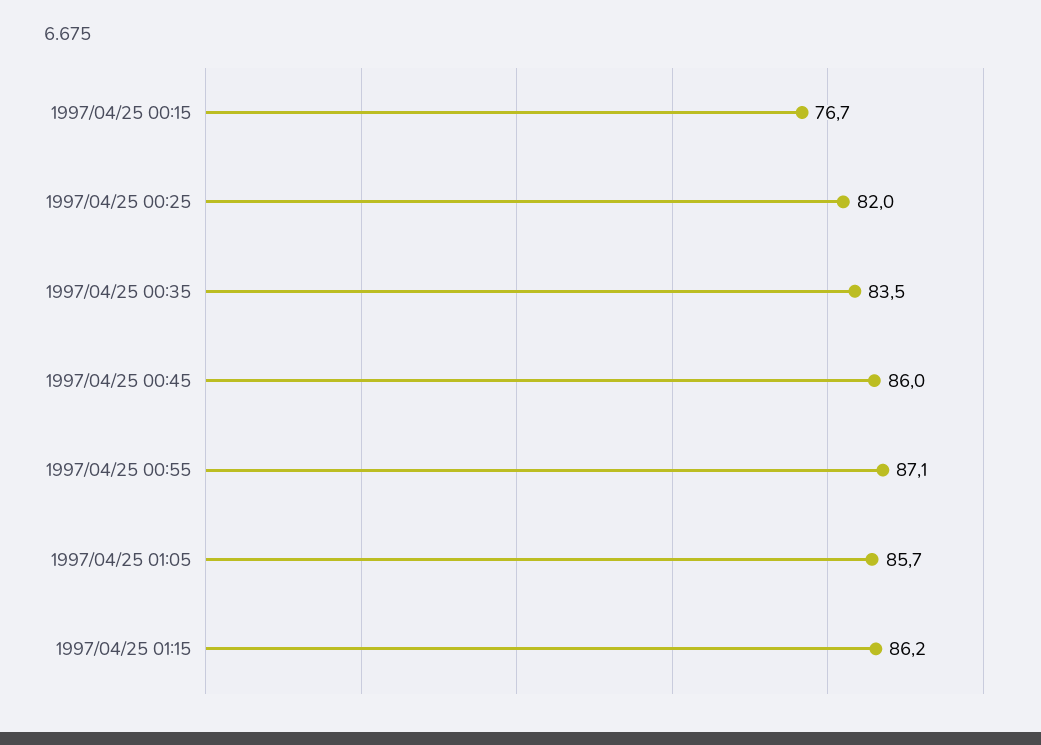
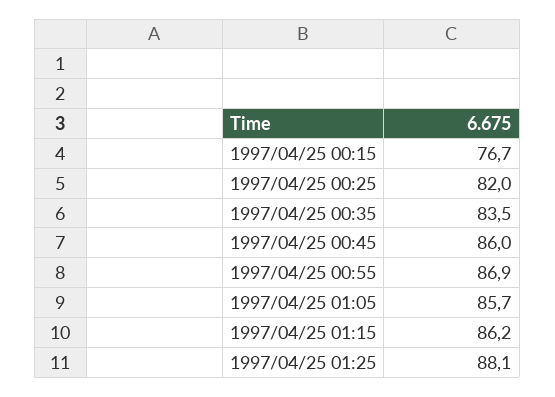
1997/04/25 00:55: 87.1 -> 86.9
1997/04/25 01:25: none -> 88.1

